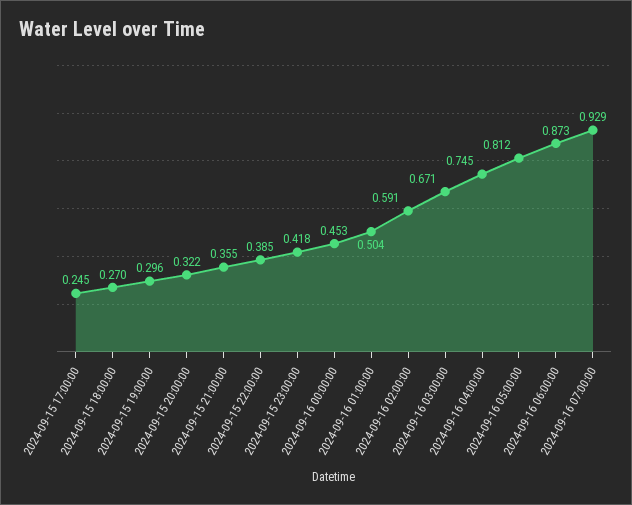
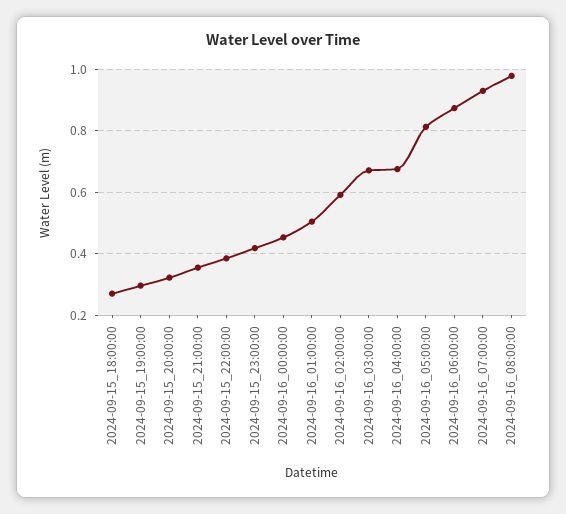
2024-09-15 17:00:00: 0.245 -> none
2024-09-16 04:00:00: 0.745 -> 0.68
2024-09-16_08:00:00: none -> 0.98

